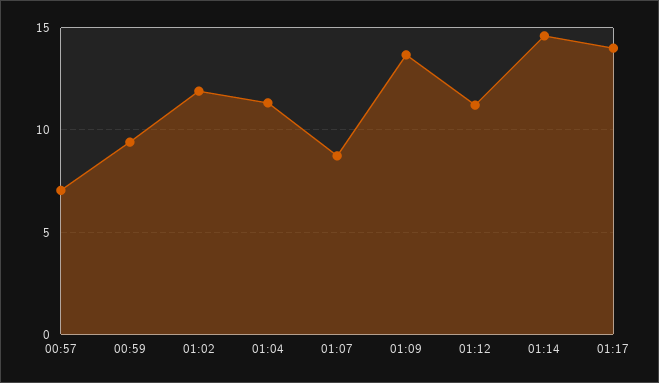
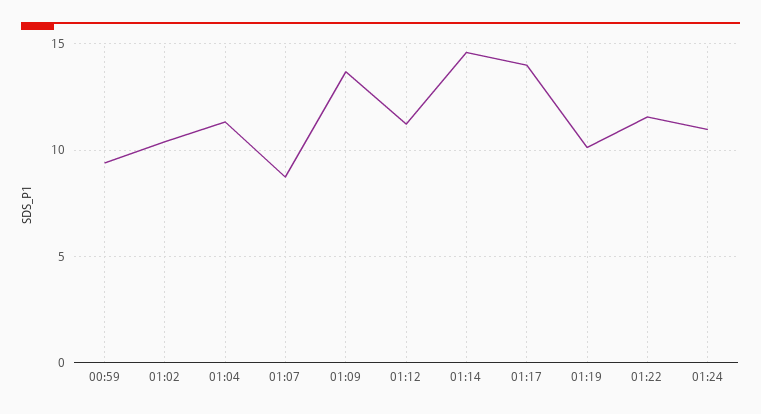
00:57: 7 -> none
01:02: 12 -> 10.5
01:19: none -> 10
01:22: none -> 11.5
01:24: none -> 11

